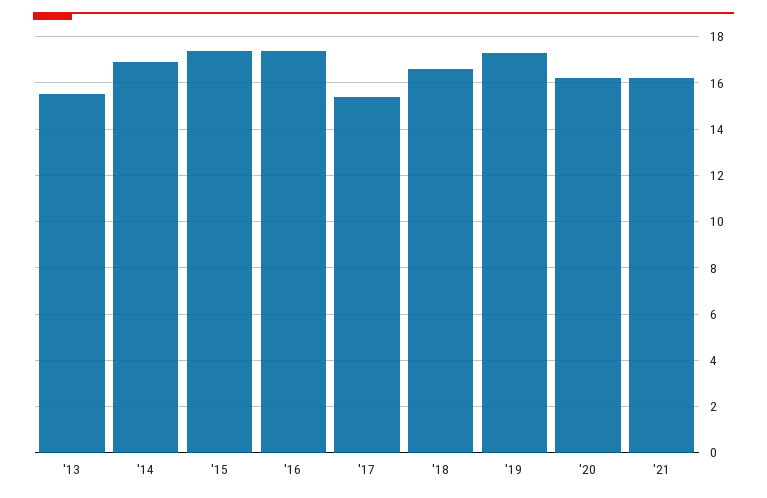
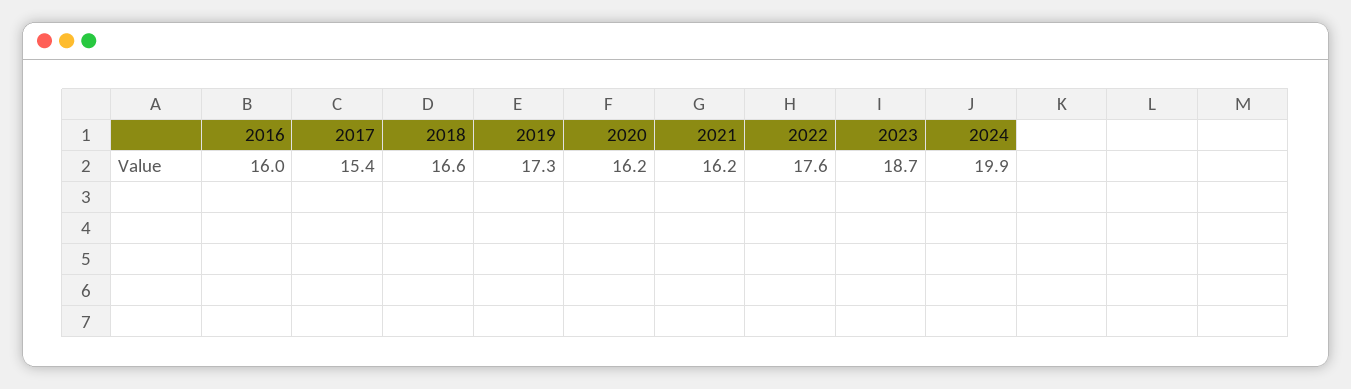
'13: 15.5 -> none
'14: 17 -> none
'15: 17.5 -> none
'16: 17.5 -> 16
2022: none -> 17.6
2023: none -> 18.7
2024: none -> 19.9

